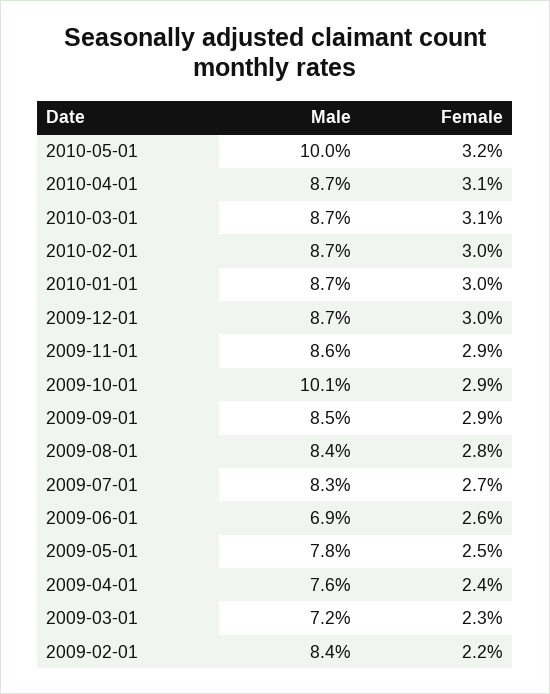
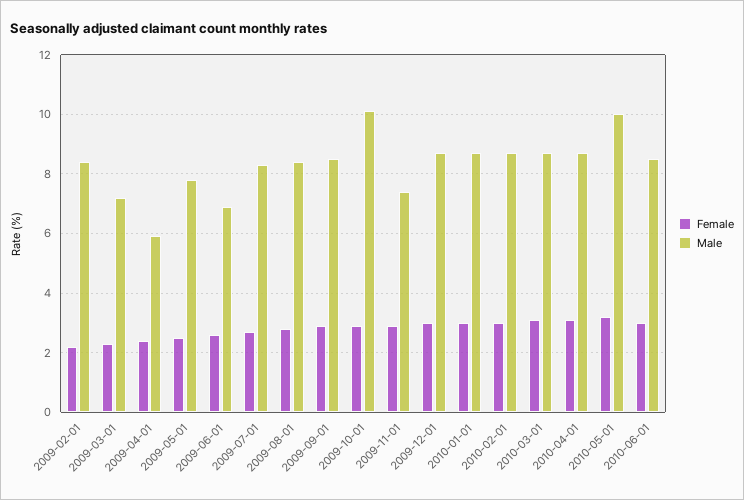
Male, 2009-11-01: 8.6 -> 7.5
Male, 2009-04-01: 7.6 -> 6
Female, 2010-06-01: none -> 3
Male, 2010-06-01: none -> 8.5

